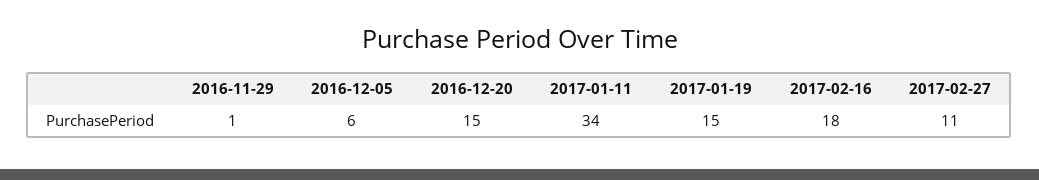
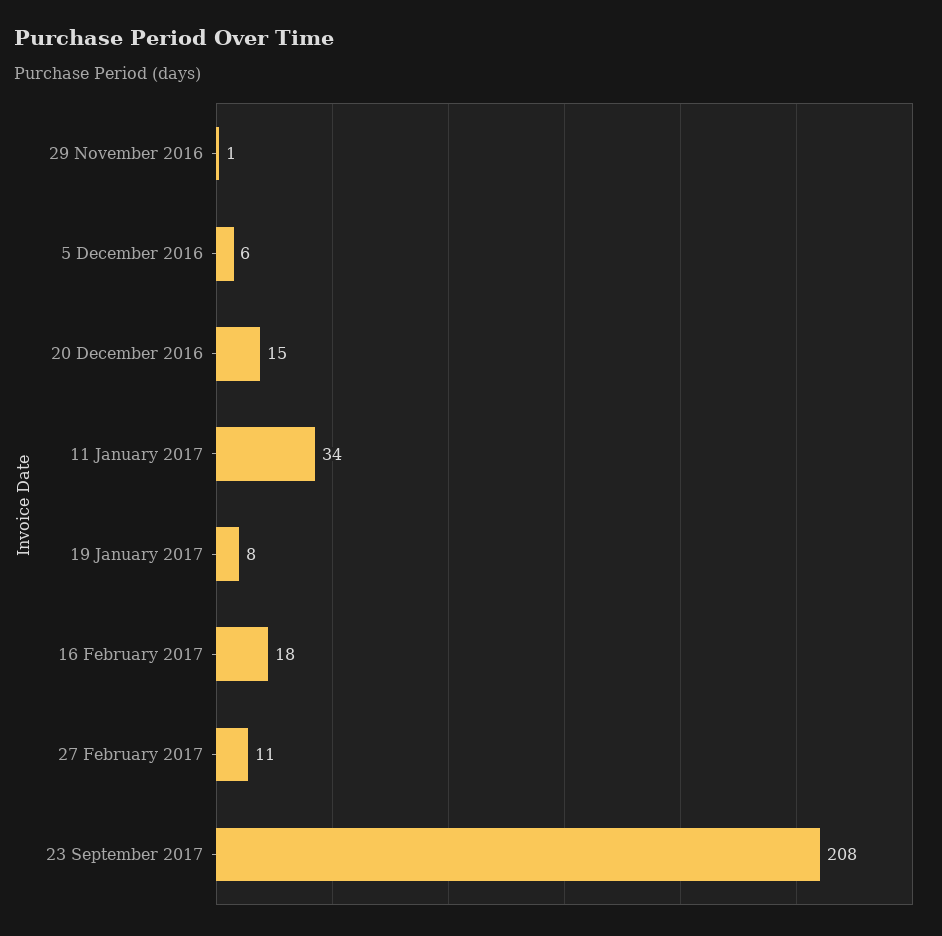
2017-01-19: 15 -> 8
23 September 2017: none -> 208

